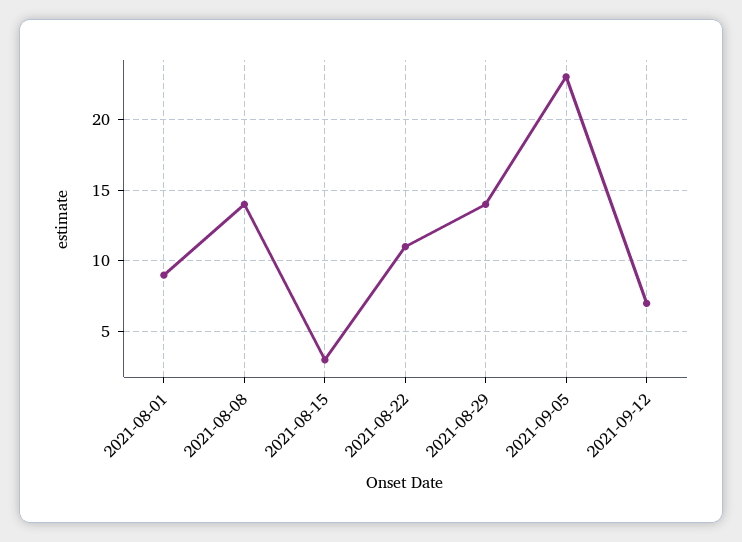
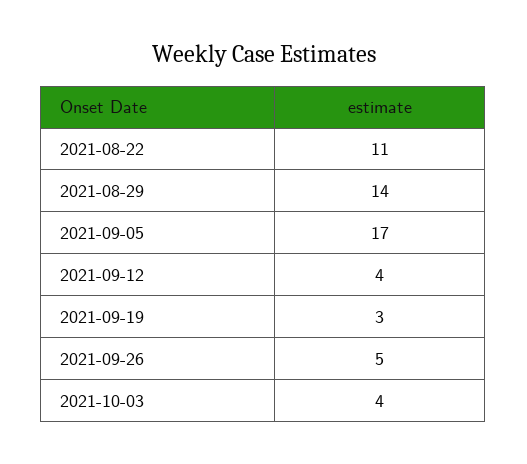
2021-08-01: 9 -> none
2021-08-08: 14 -> none
2021-08-15: 3 -> none
2021-09-05: 23 -> 17
2021-09-12: 7 -> 4
2021-09-19: none -> 3
2021-09-26: none -> 5
2021-10-03: none -> 4

